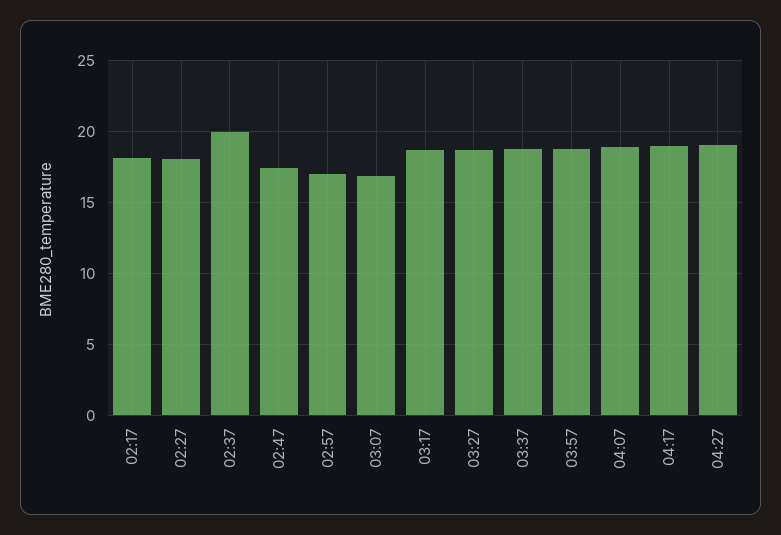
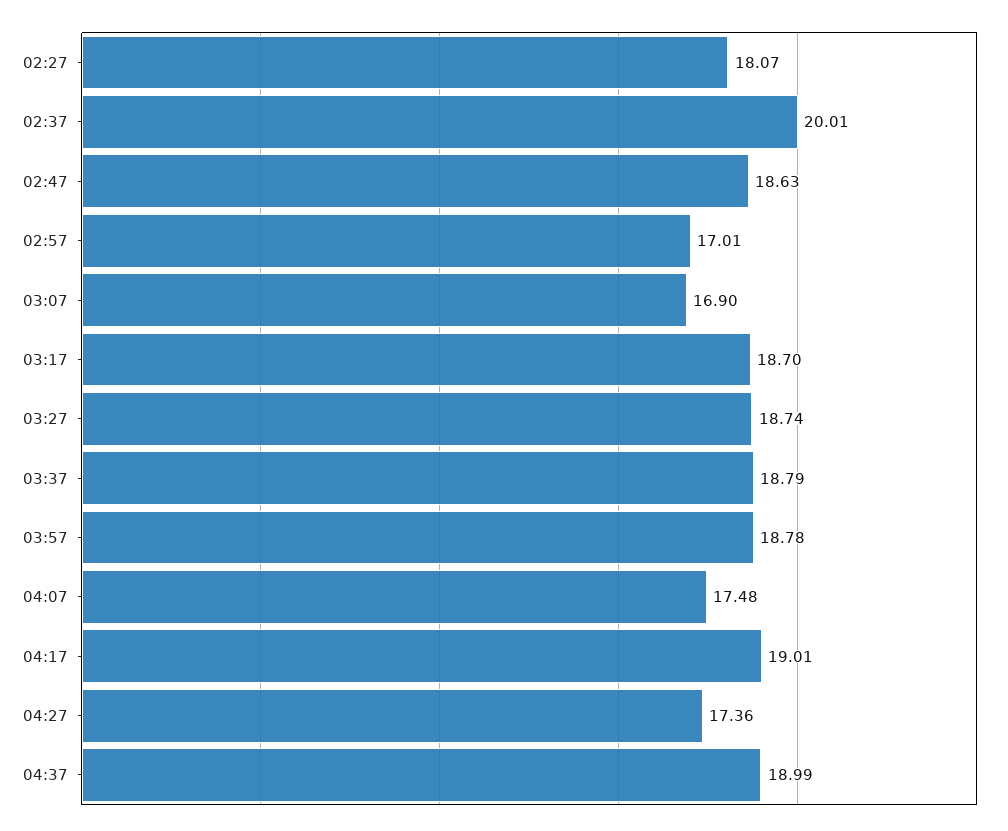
02:17: 18 -> none
02:47: 17.5 -> 18.63
04:07: 19 -> 17.48
04:27: 19 -> 17.36
04:37: none -> 18.99

